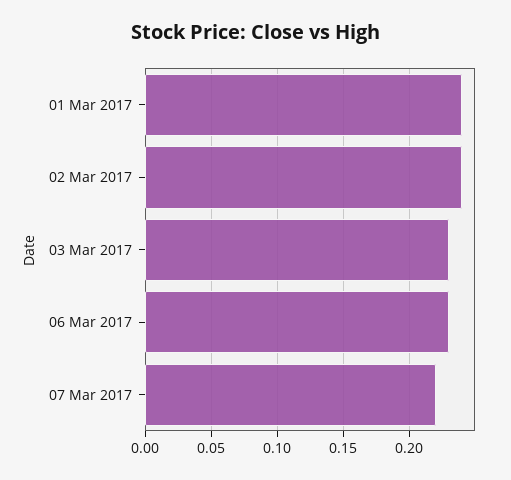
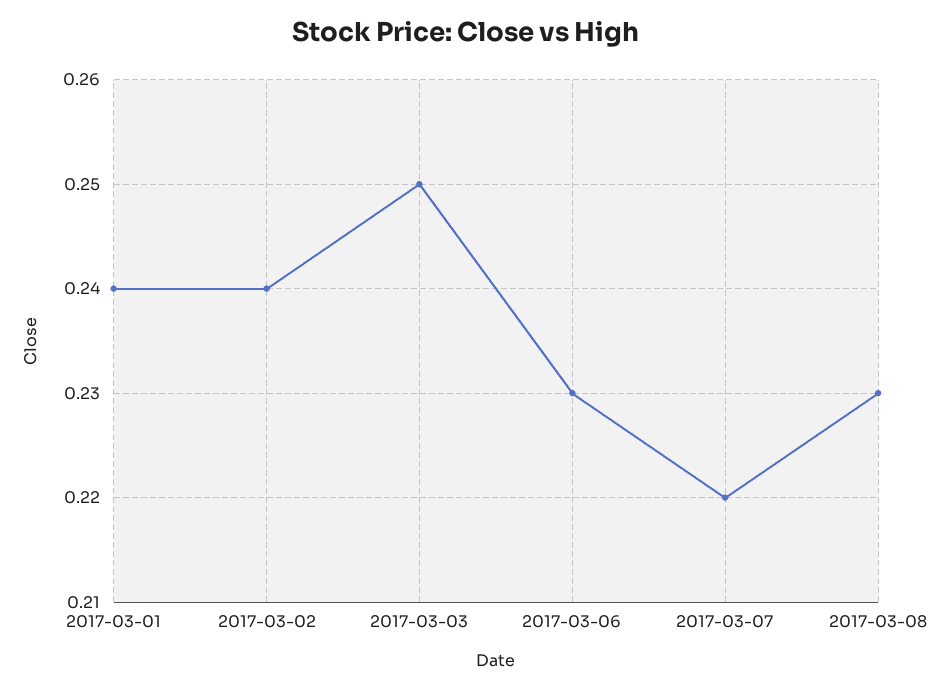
03 Mar 2017: 0.23 -> 0.25
2017-03-08: none -> 0.23

